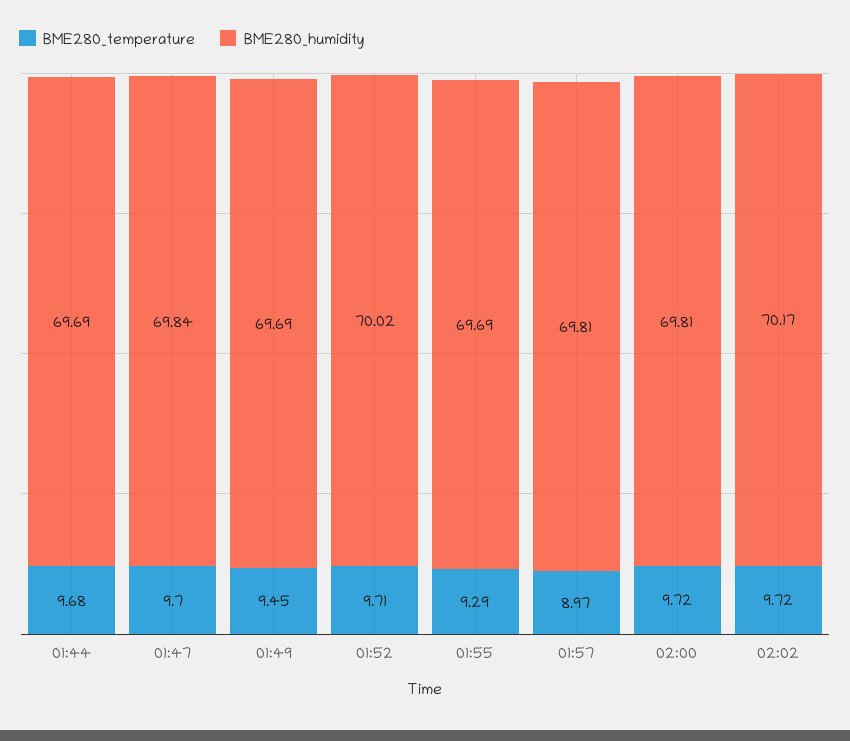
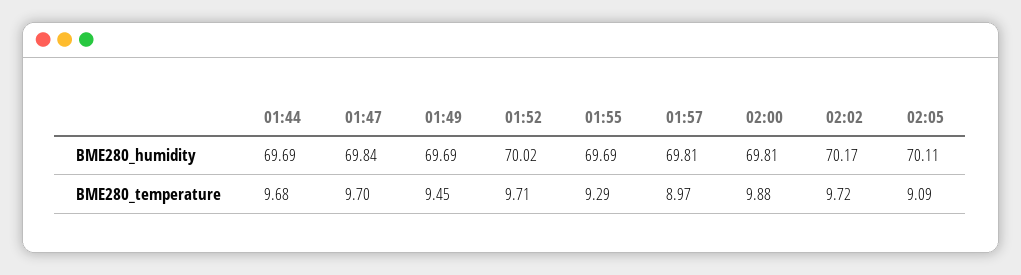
BME280_temperature, 02:00: 9.72 -> 9.88
BME280_humidity, 02:05: none -> 70.11
BME280_temperature, 02:05: none -> 9.09

